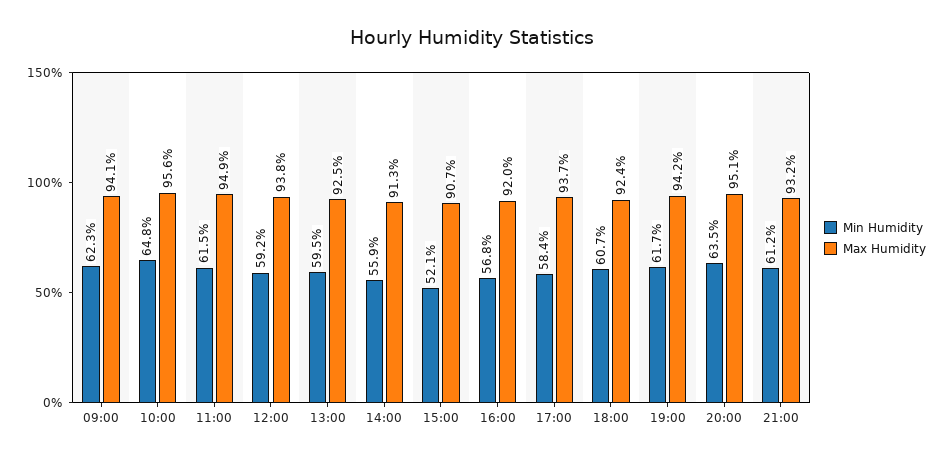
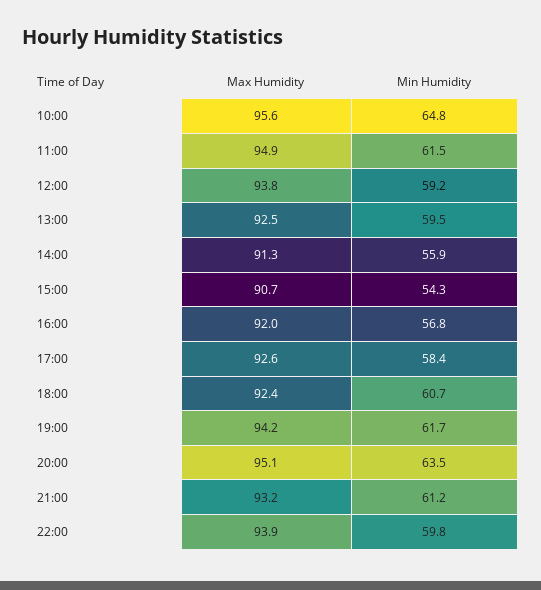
Min Humidity, 09:00: 62.3 -> none
Max Humidity, 09:00: 94.1 -> none
Min Humidity, 15:00: 52.1 -> 54.3
Max Humidity, 17:00: 93.7 -> 92.6
Max Humidity, 22:00: none -> 93.9
Min Humidity, 22:00: none -> 59.8

